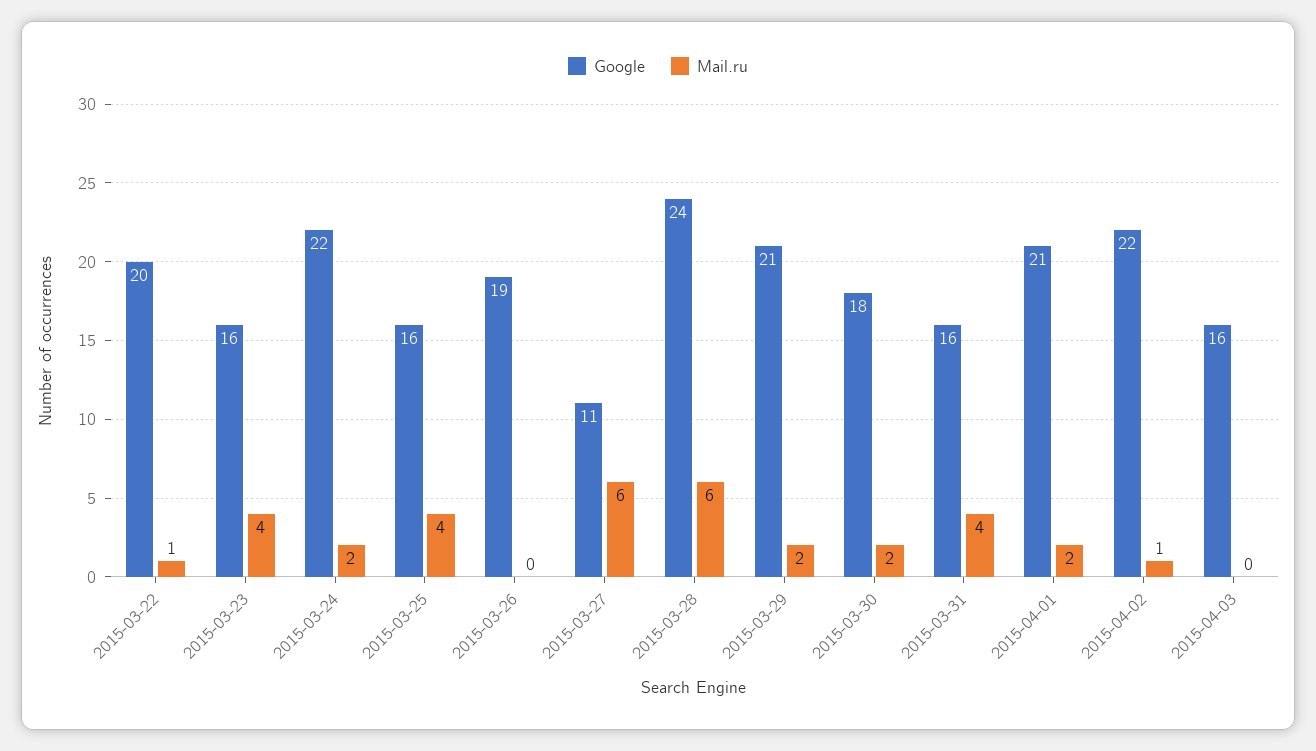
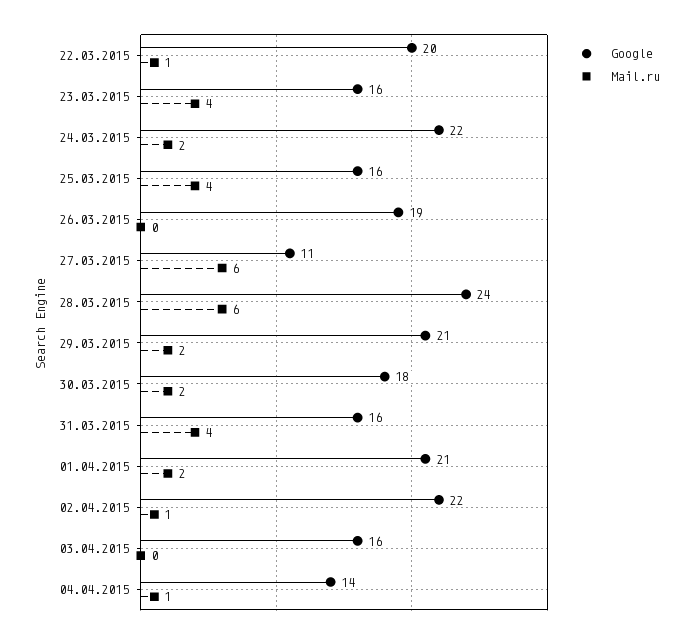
Google, 04.04.2015: none -> 14
Mail.ru, 04.04.2015: none -> 1

